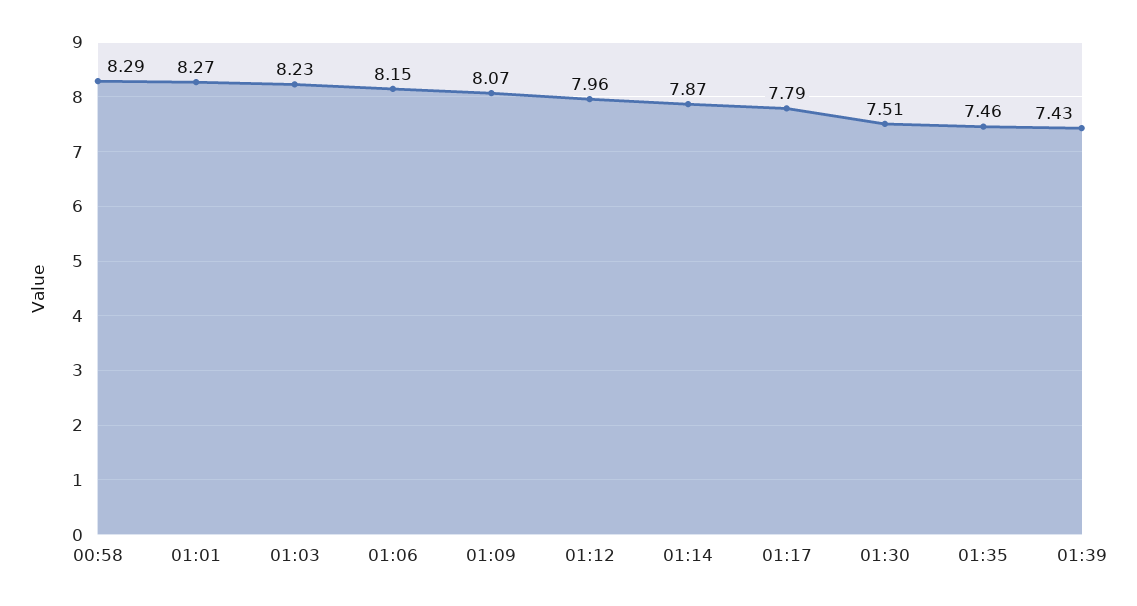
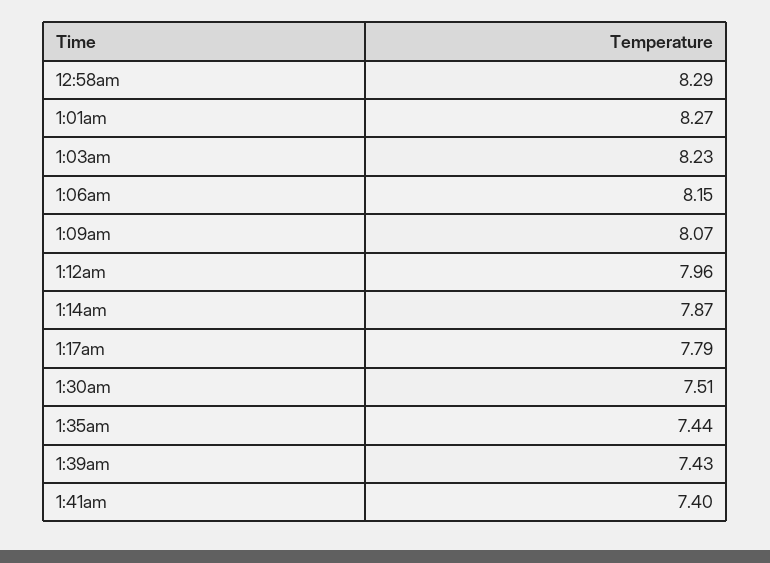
01:35: 7.46 -> 7.44
1:41am: none -> 7.4

